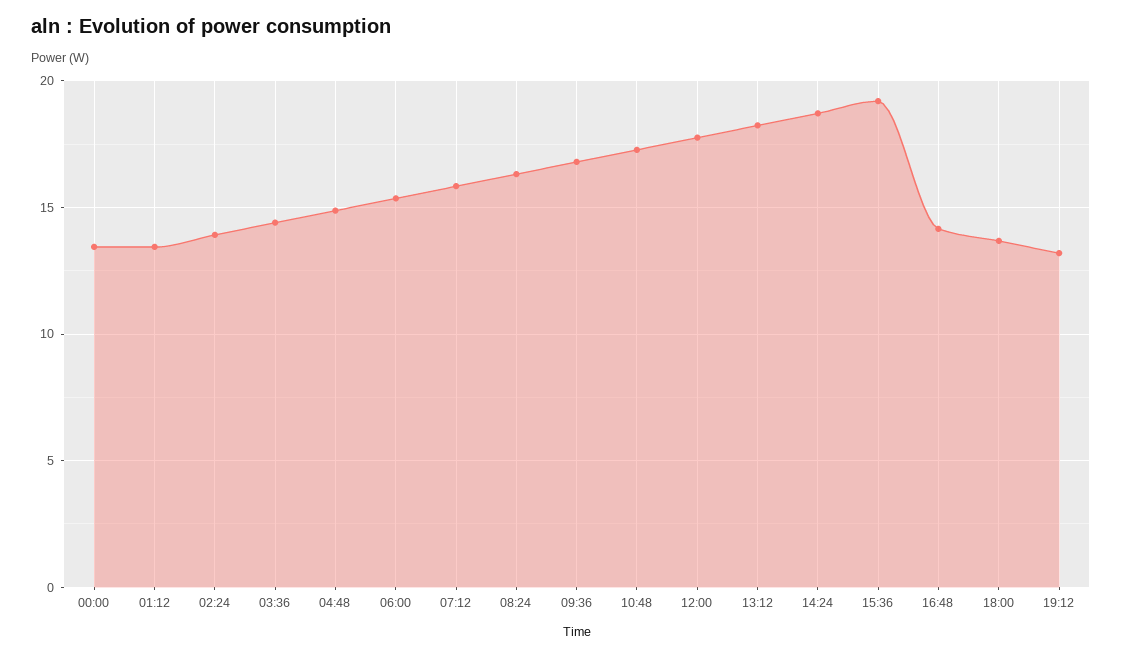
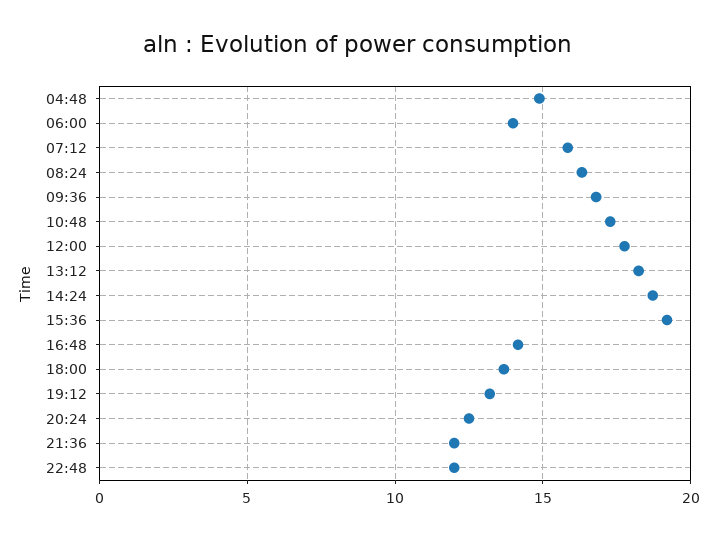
00:00: 13.5 -> none
01:12: 13.5 -> none
02:24: 14 -> none
03:36: 14.5 -> none
06:00: 15.5 -> 14
20:24: none -> 12.5
21:36: none -> 12
22:48: none -> 12

